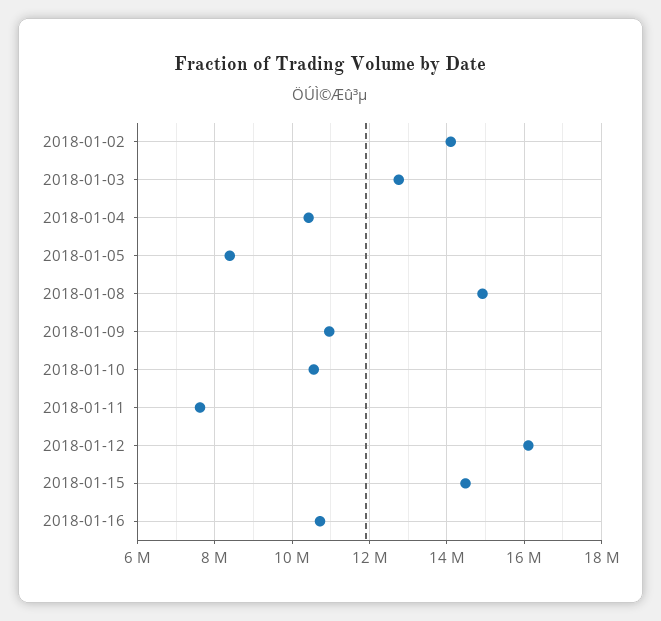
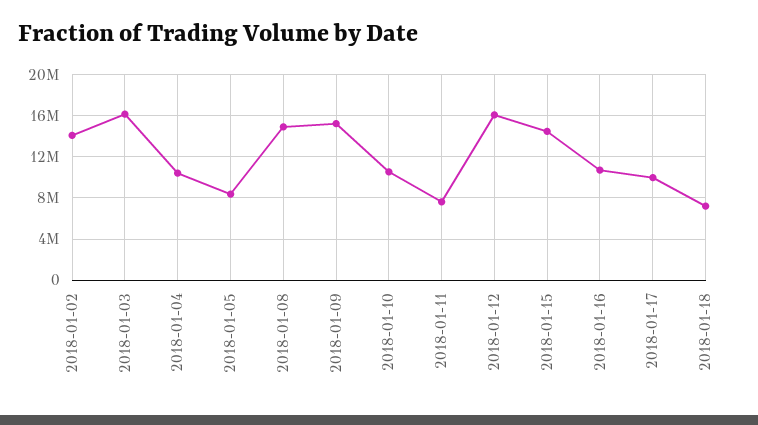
2018-01-03: 12800000 -> 16000000
2018-01-09: 11000000 -> 15000000
2018-01-17: none -> 10000000
2018-01-18: none -> 7000000

